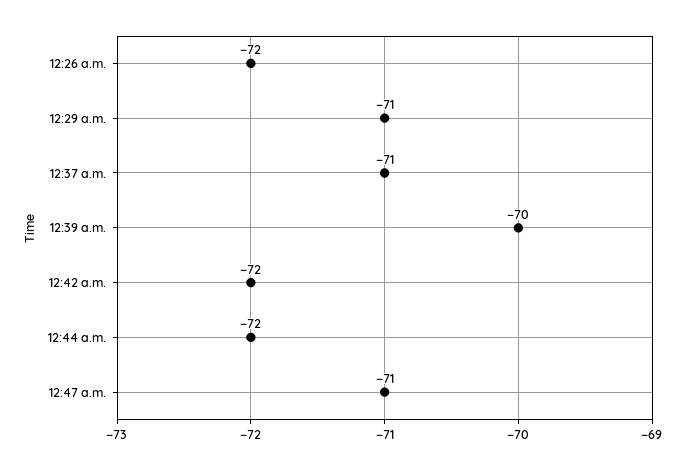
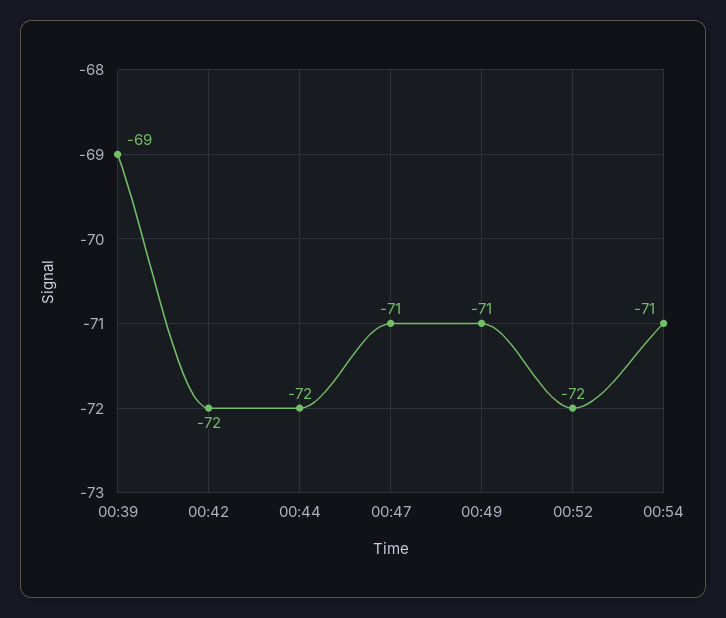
12:26 a.m.: -72 -> none
12:29 a.m.: -71 -> none
12:37 a.m.: -71 -> none
12:39 a.m.: -70 -> -69
00:49: none -> -71
00:52: none -> -72
00:54: none -> -71

